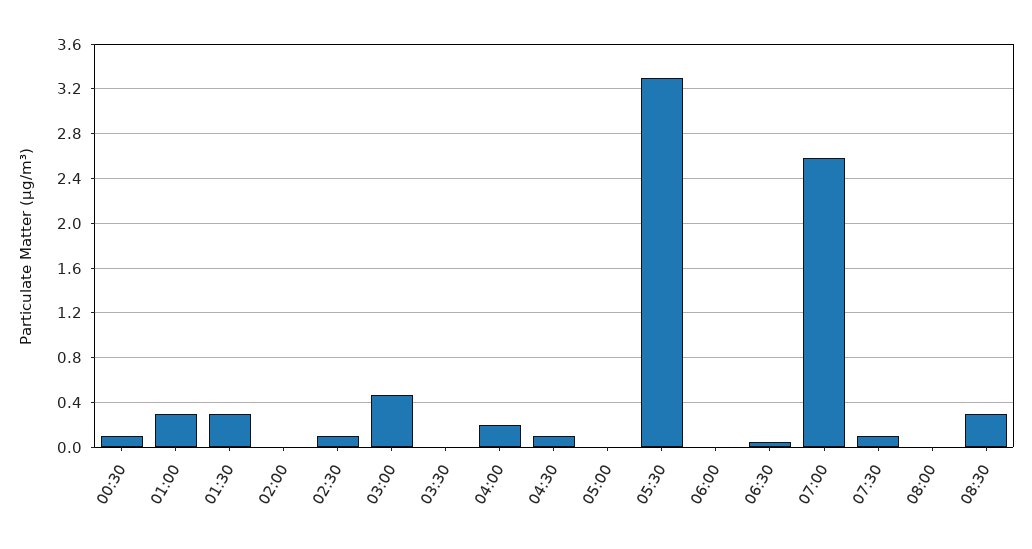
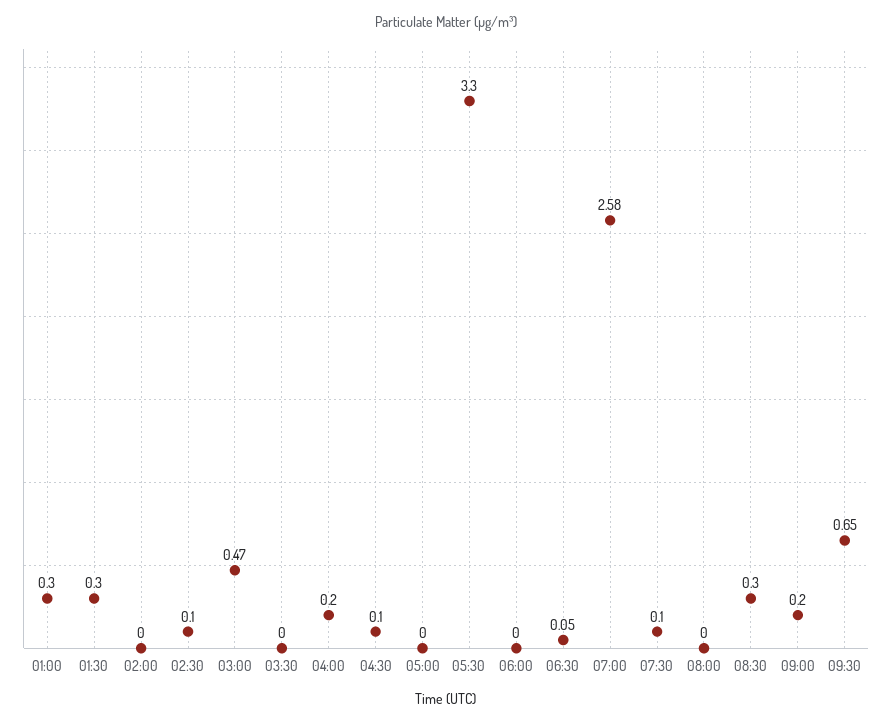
00:30: 0.1 -> none
09:00: none -> 0.2
09:30: none -> 0.65

